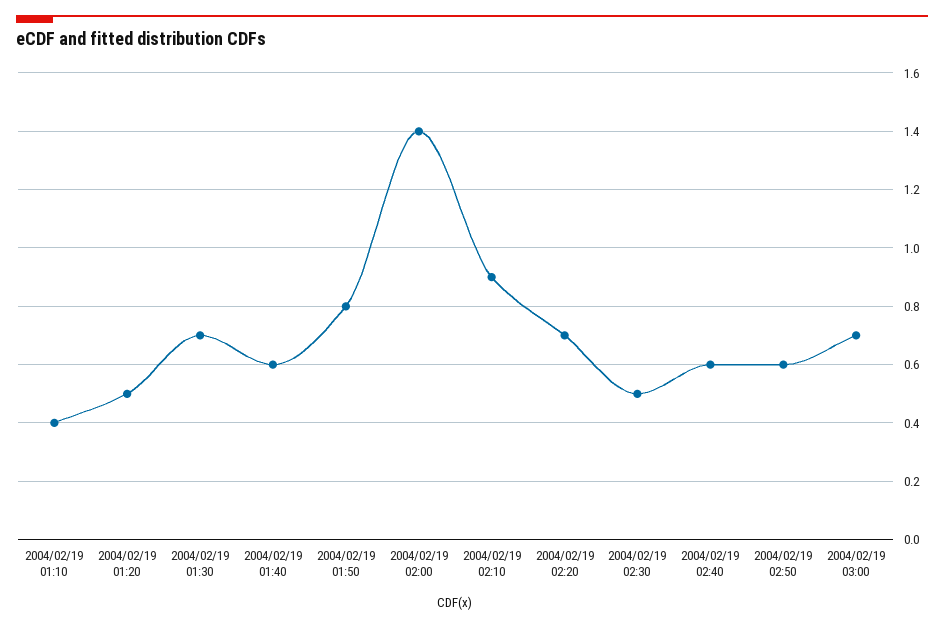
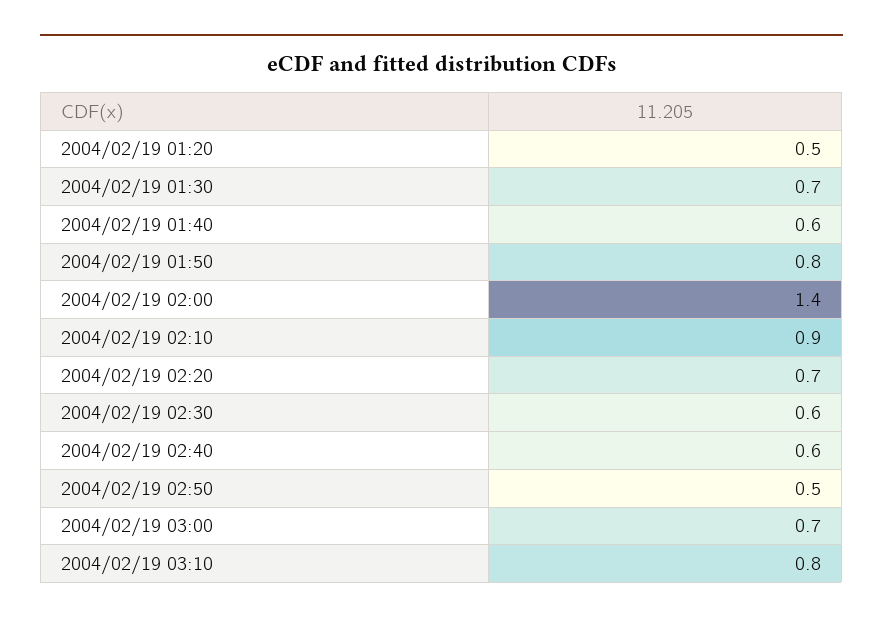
2004/02/19 01:10: 0.4 -> none
2004/02/19 02:30: 0.5 -> 0.6
2004/02/19 02:50: 0.6 -> 0.5
2004/02/19 03:10: none -> 0.8

